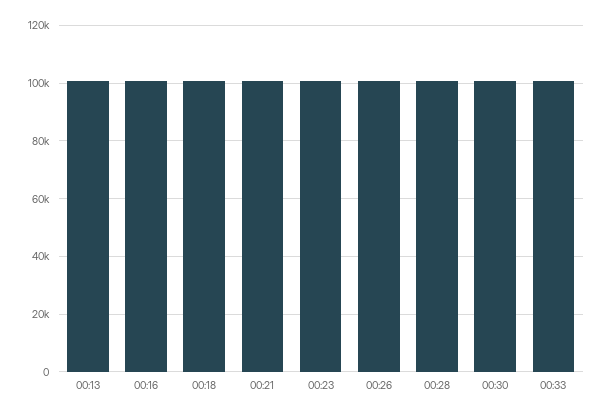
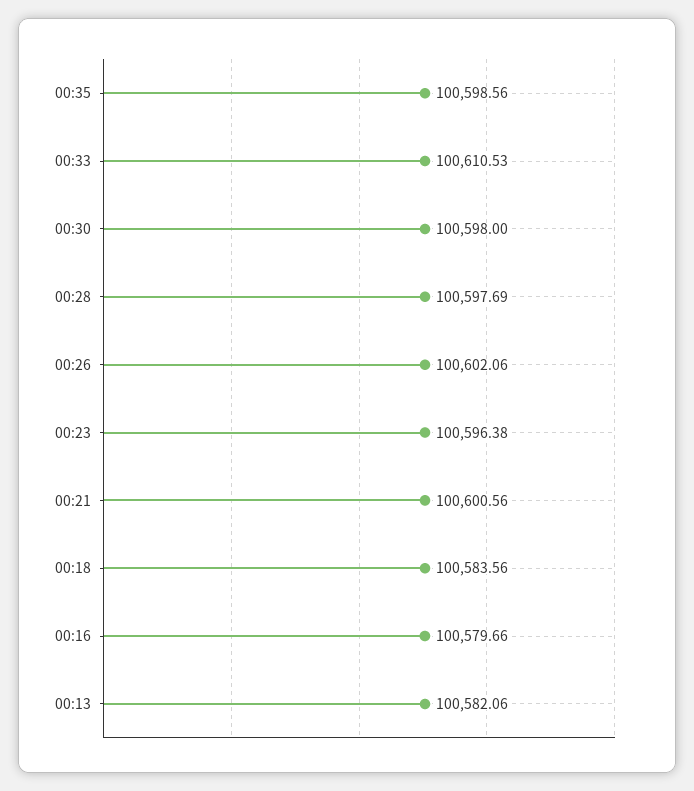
00:35: none -> 100598.56

